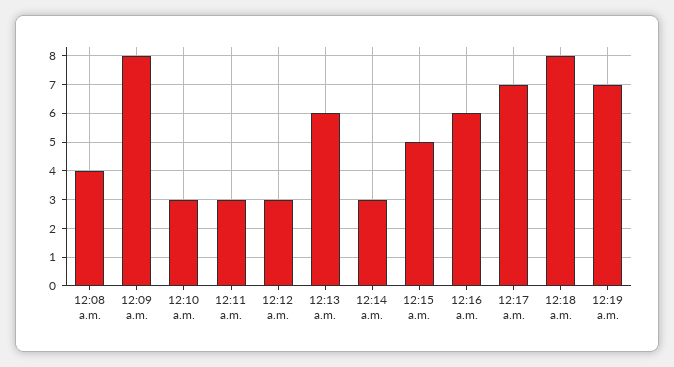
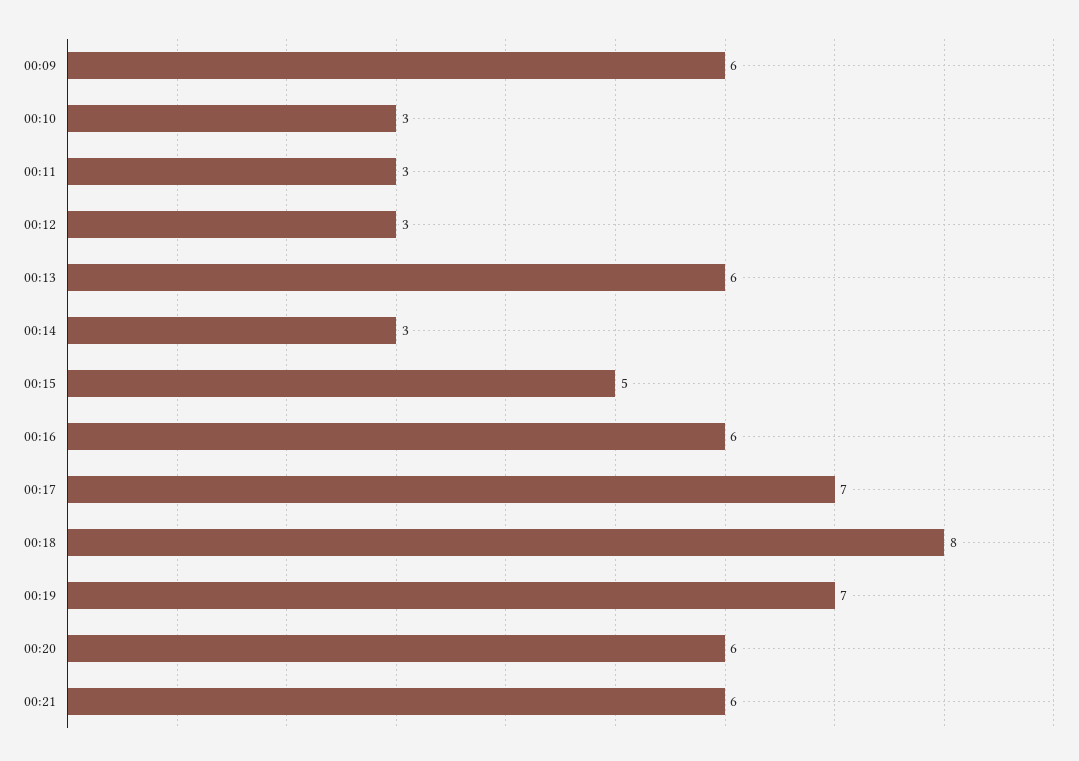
12:08 a.m.: 4 -> none
12:09 a.m.: 8 -> 6
00:20: none -> 6
00:21: none -> 6

